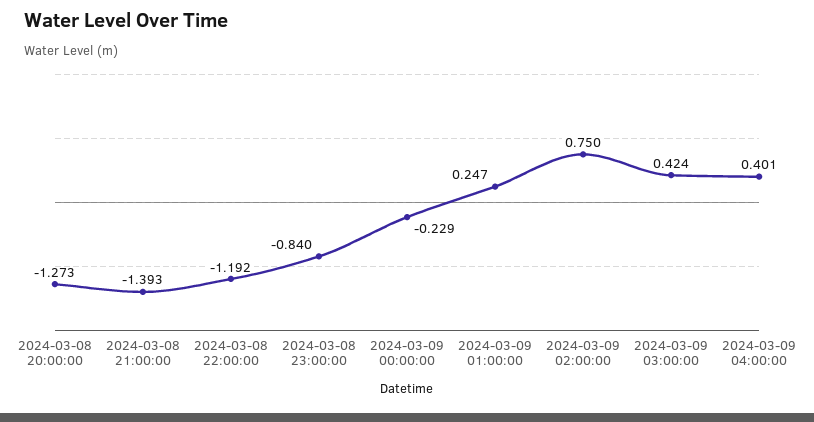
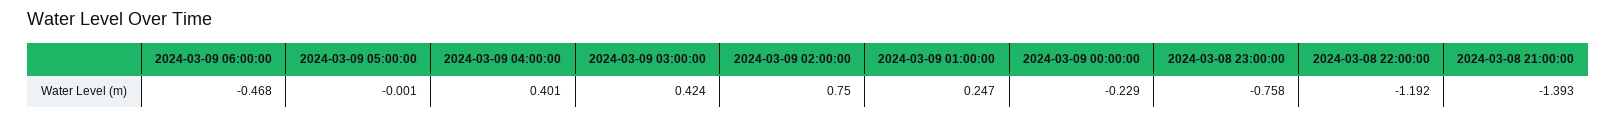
2024-03-08 20:00:00: -1.273 -> none
2024-03-08 23:00:00: -0.84 -> -0.758
2024-03-09 06:00:00: none -> -0.468
2024-03-09 05:00:00: none -> -0.001

